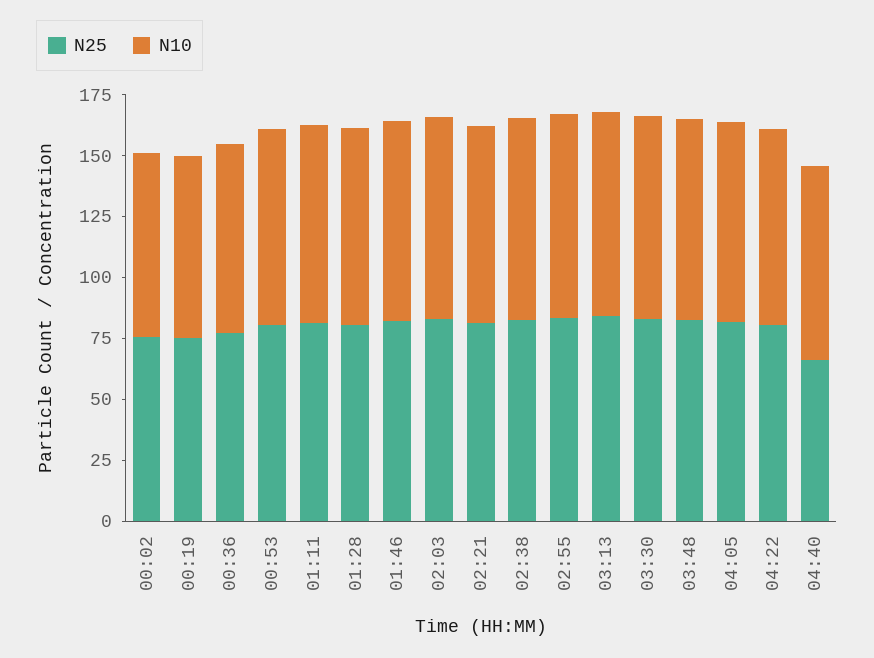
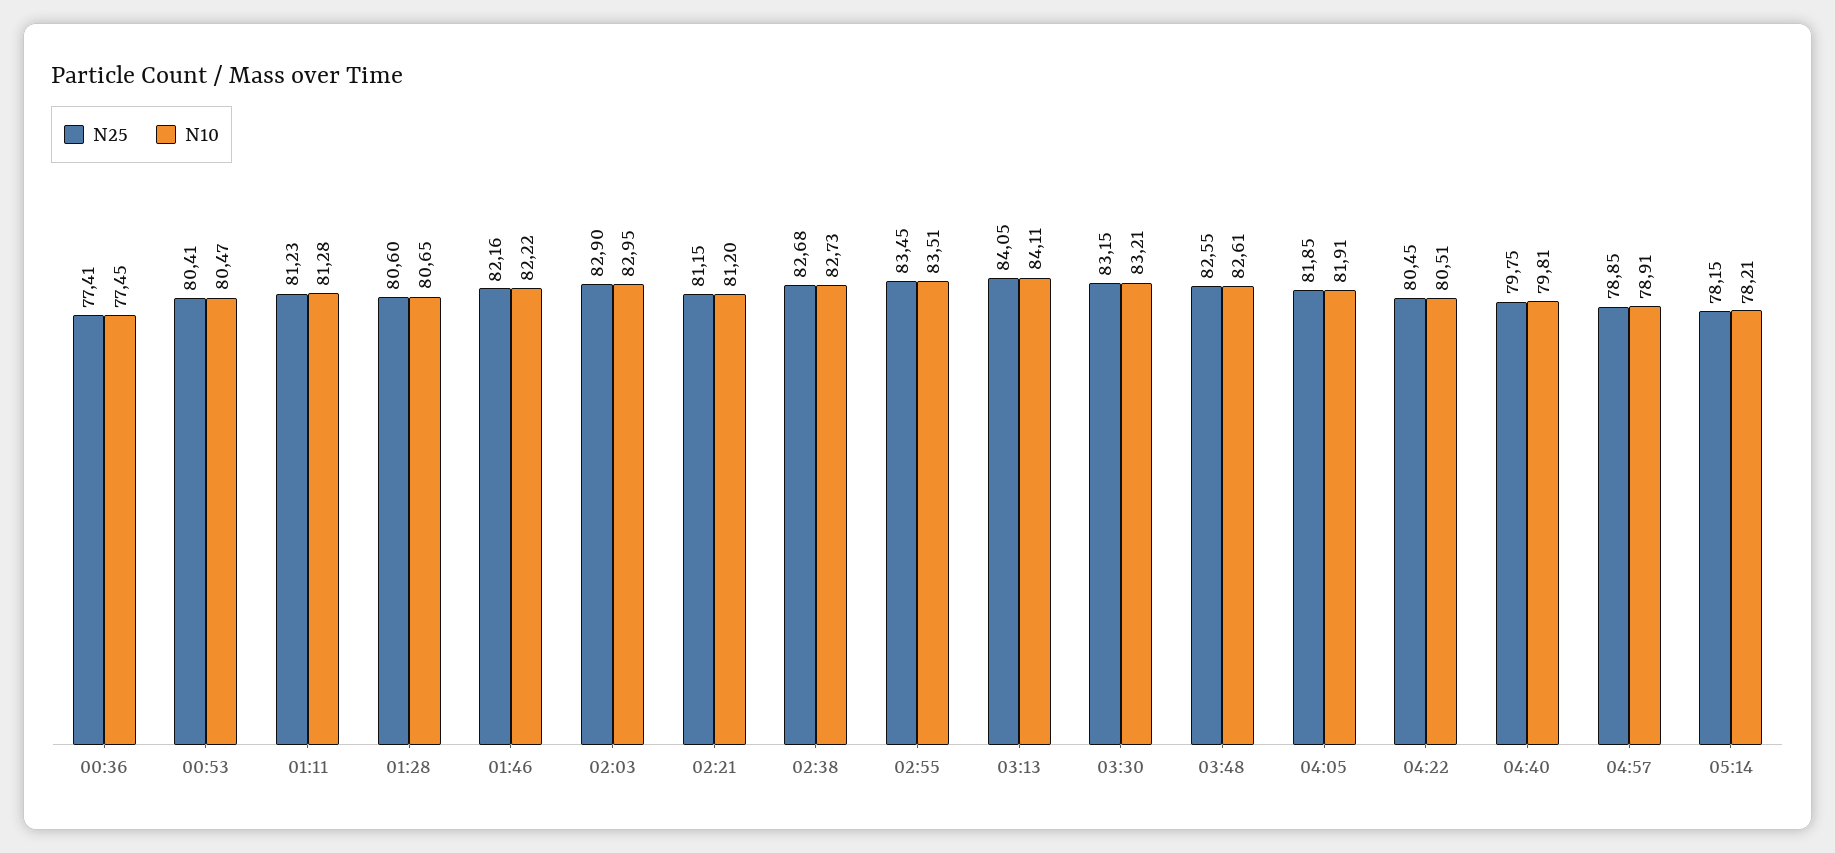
N25, 00:02: 75 -> none
N10, 00:02: 75 -> none
N25, 00:19: 75 -> none
N10, 00:19: 75 -> none
N25, 04:40: 65 -> 79.75
N25, 04:57: none -> 78.85
N10, 04:57: none -> 78.91
N25, 05:14: none -> 78.15
N10, 05:14: none -> 78.21

